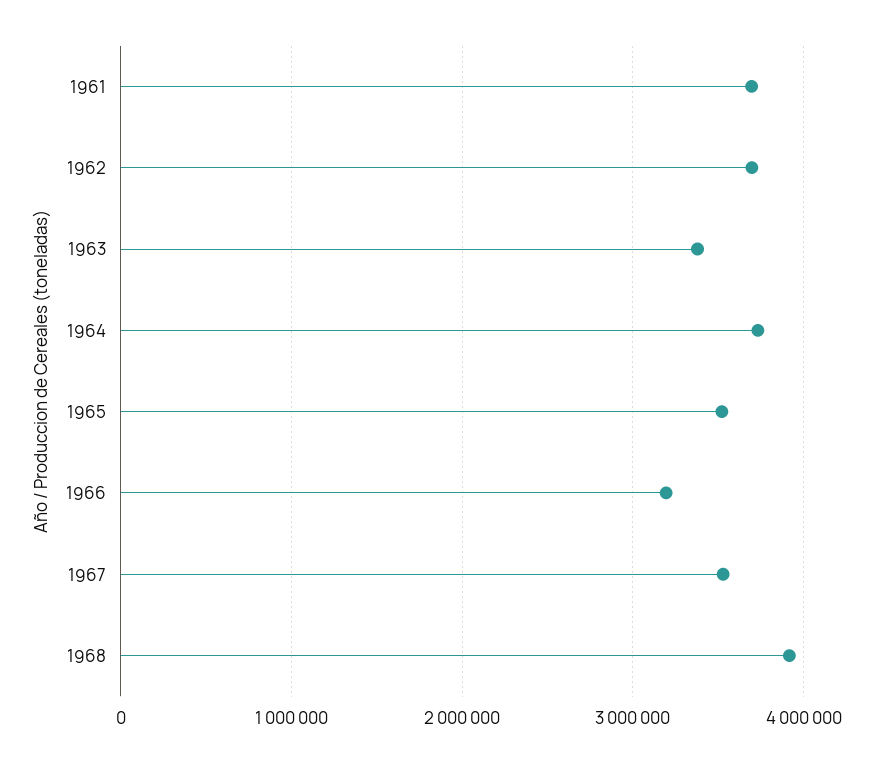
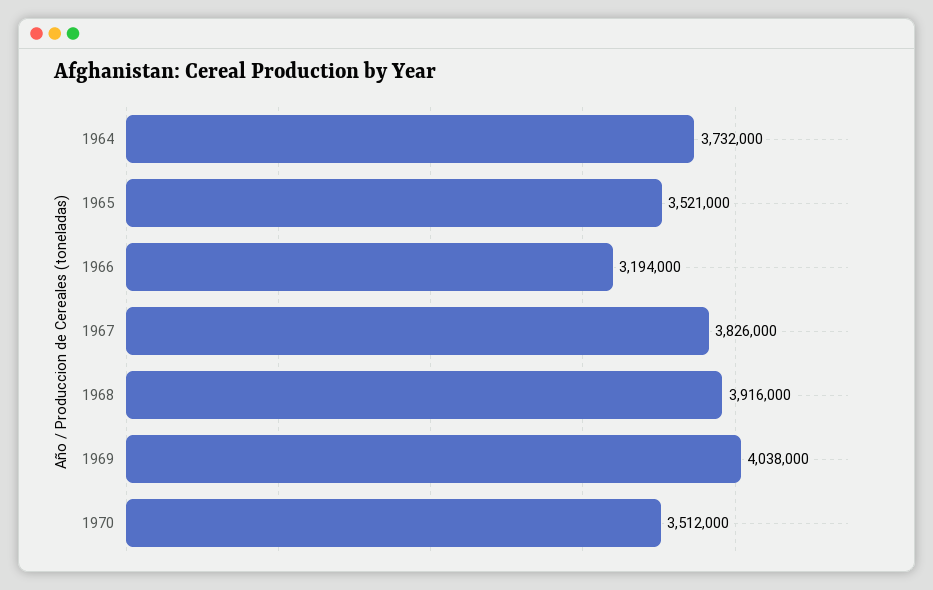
1961: 3700000 -> none
1962: 3700000 -> none
1963: 3400000 -> none
1967: 3500000 -> 3826000
1969: none -> 4038000
1970: none -> 3512000

